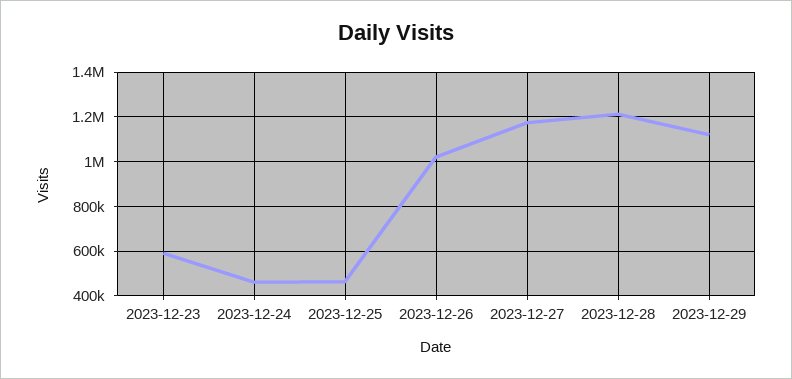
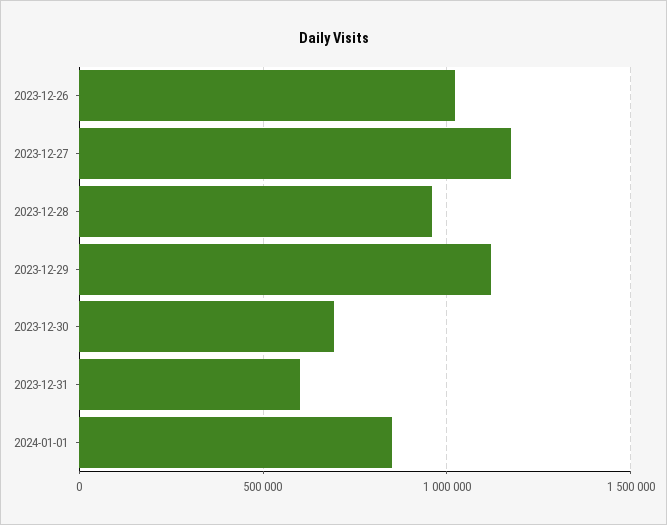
2023-12-23: 600000 -> none
2023-12-24: 450000 -> none
2023-12-25: 450000 -> none
2023-12-28: 1200000 -> 950000
2023-12-30: none -> 700000
2023-12-31: none -> 600000
2024-01-01: none -> 850000

